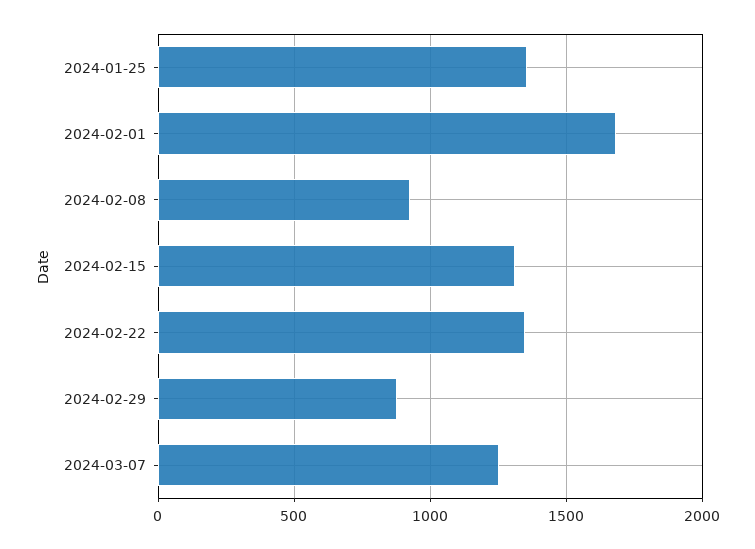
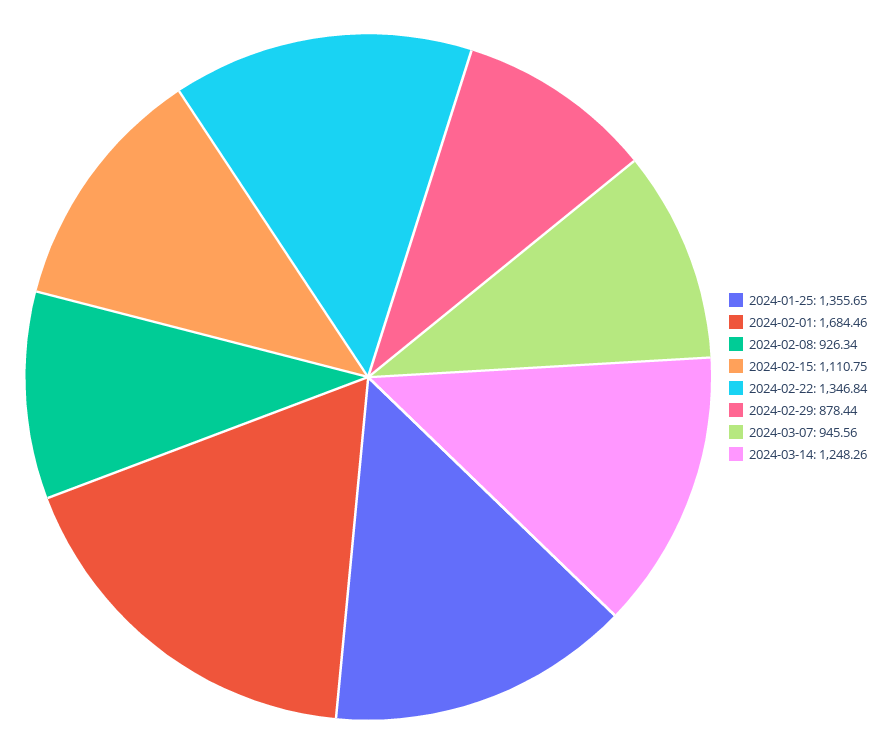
2024-02-15: 1300 -> 1110.75
2024-03-07: 1250 -> 945.56
2024-03-14: none -> 1248.26

